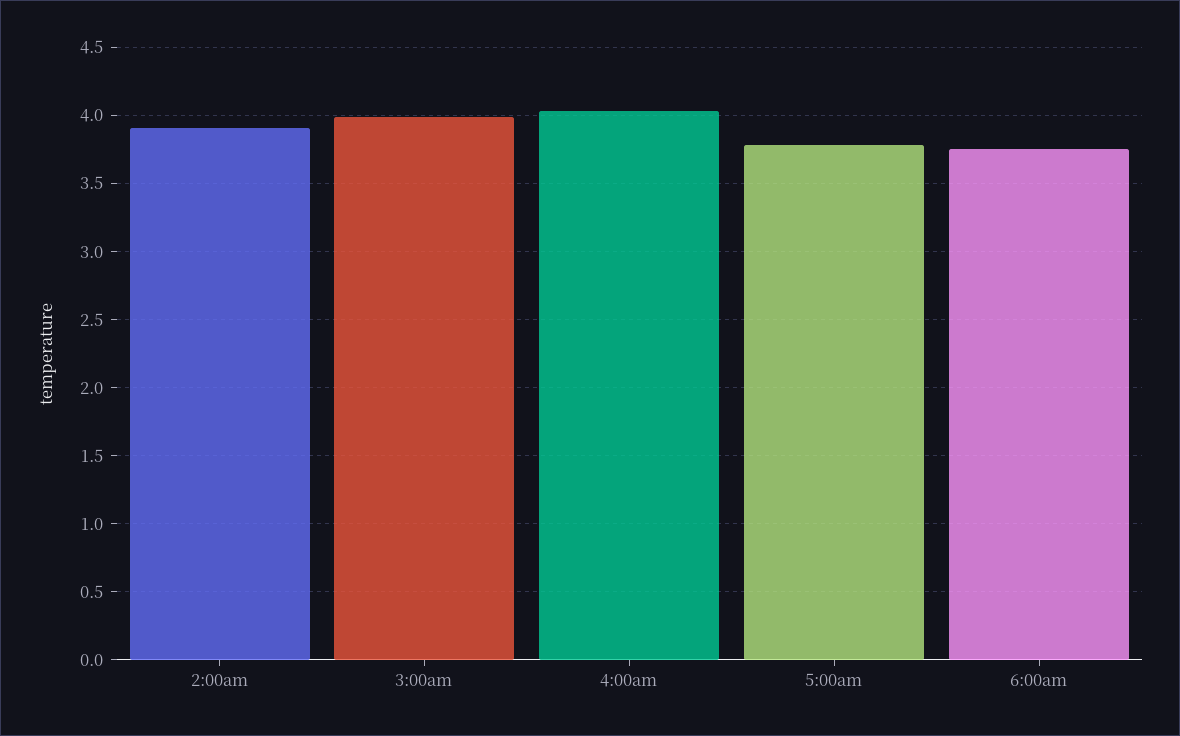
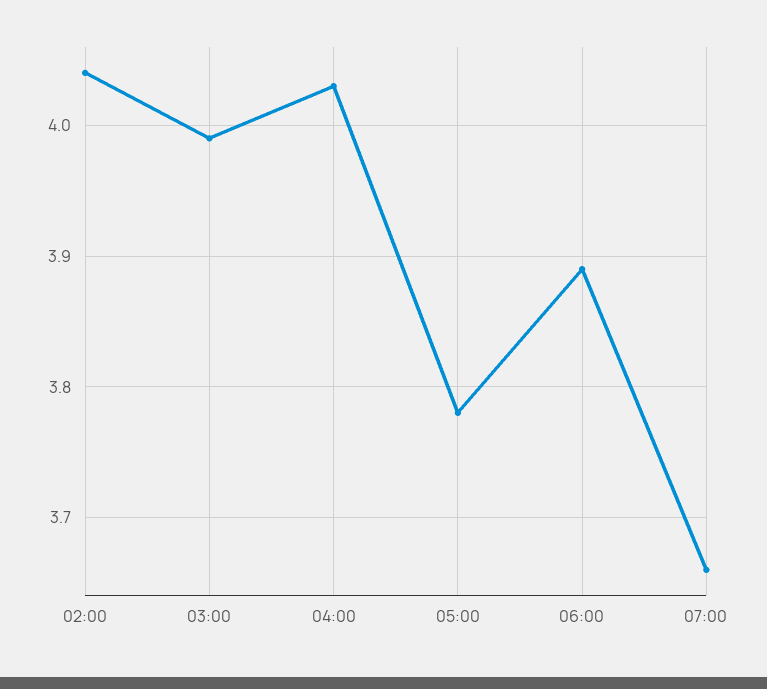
2:00am: 3.9 -> 4.04
6:00am: 3.75 -> 3.89
07:00: none -> 3.66

